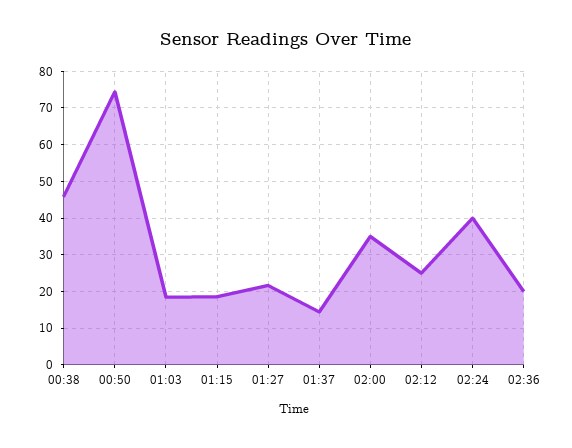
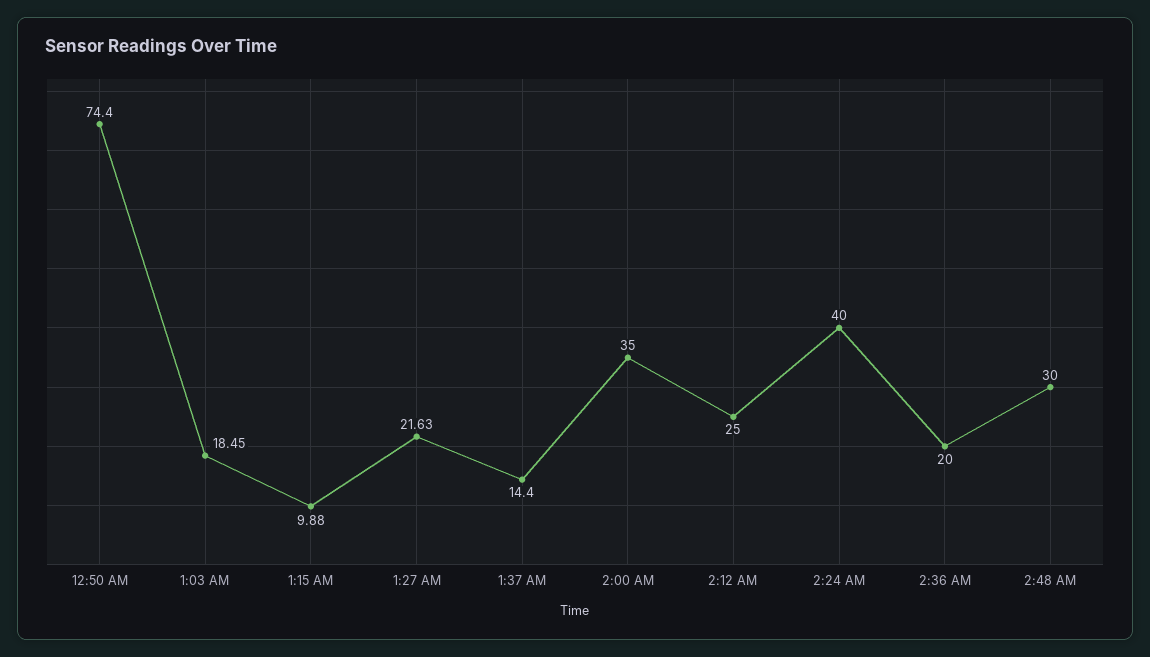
00:38: 46 -> none
01:15: 18 -> 9.88
2:48 AM: none -> 30

